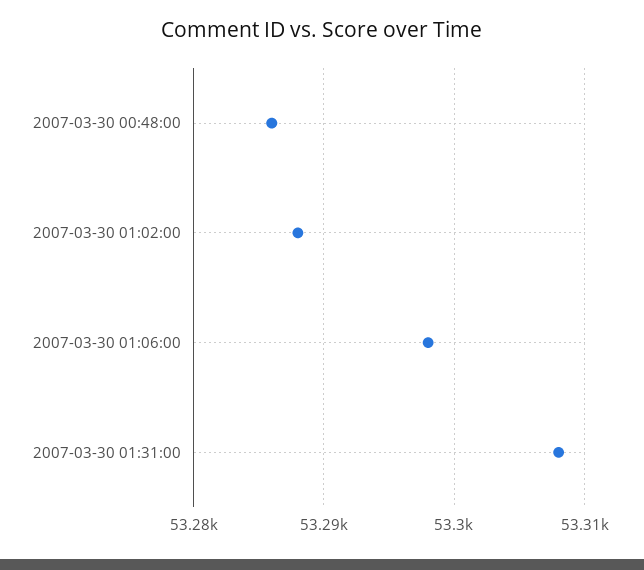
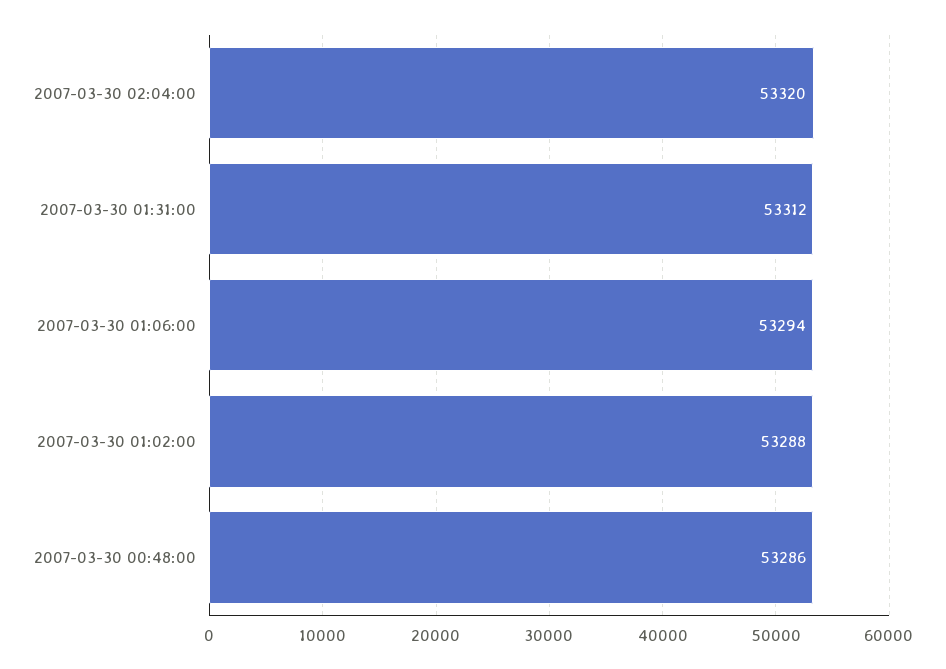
2007-03-30 01:06:00: 53298 -> 53294
2007-03-30 01:31:00: 53308 -> 53312
2007-03-30 02:04:00: none -> 53320

